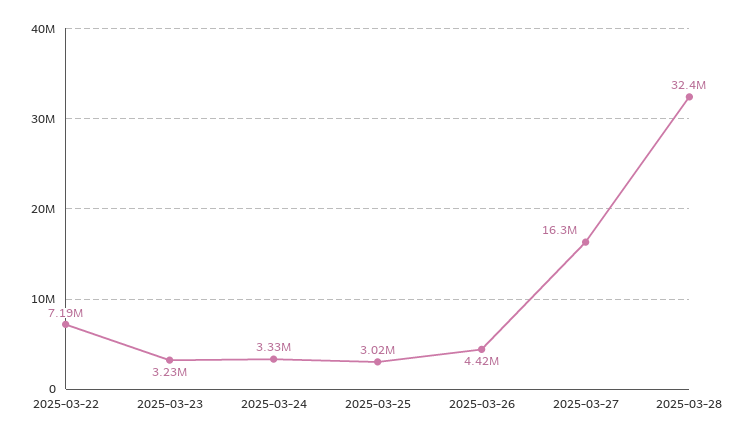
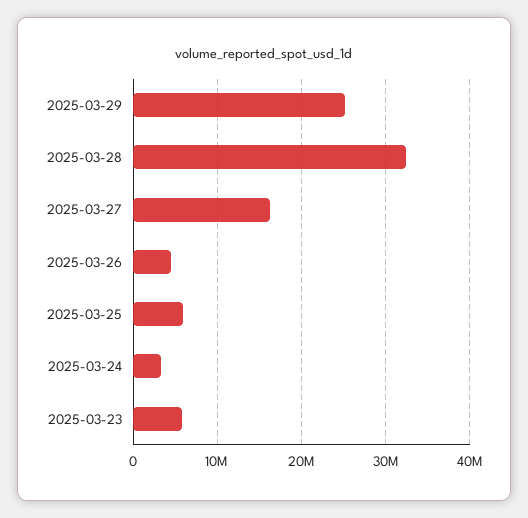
2025-03-22: 7190000 -> none
2025-03-23: 3230000 -> 6000000
2025-03-25: 3020000 -> 6000000
2025-03-29: none -> 25000000

